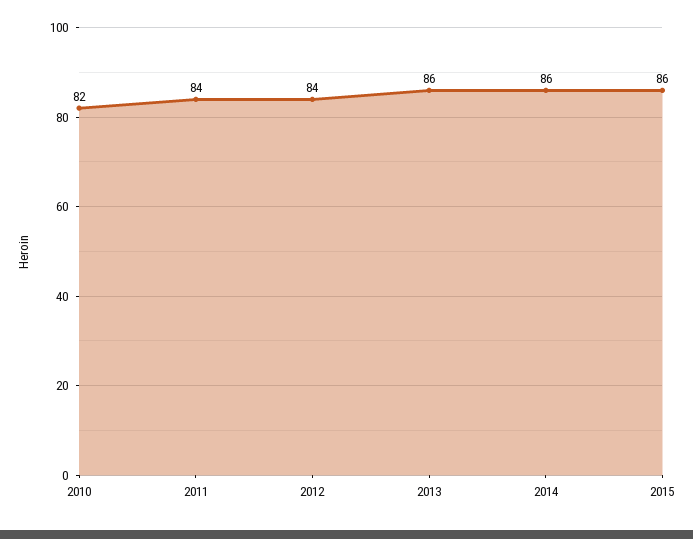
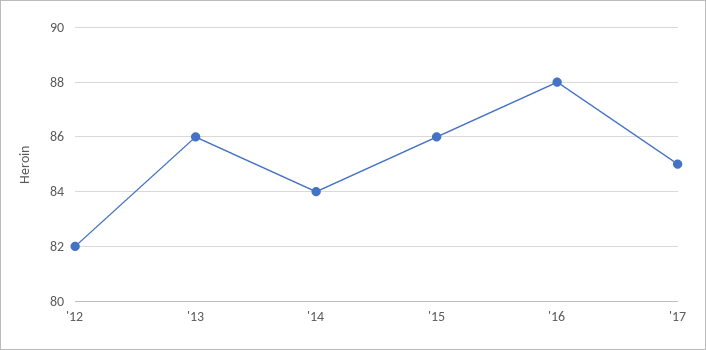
2010: 82 -> none
2011: 84 -> none
2012: 84 -> 82
2014: 86 -> 84
'16: none -> 88
'17: none -> 85

